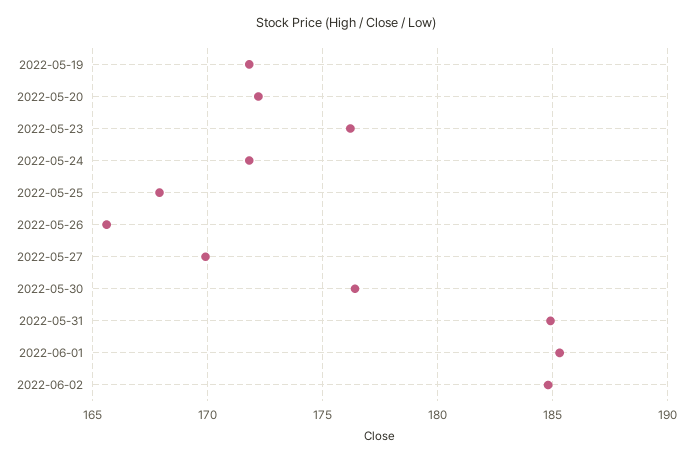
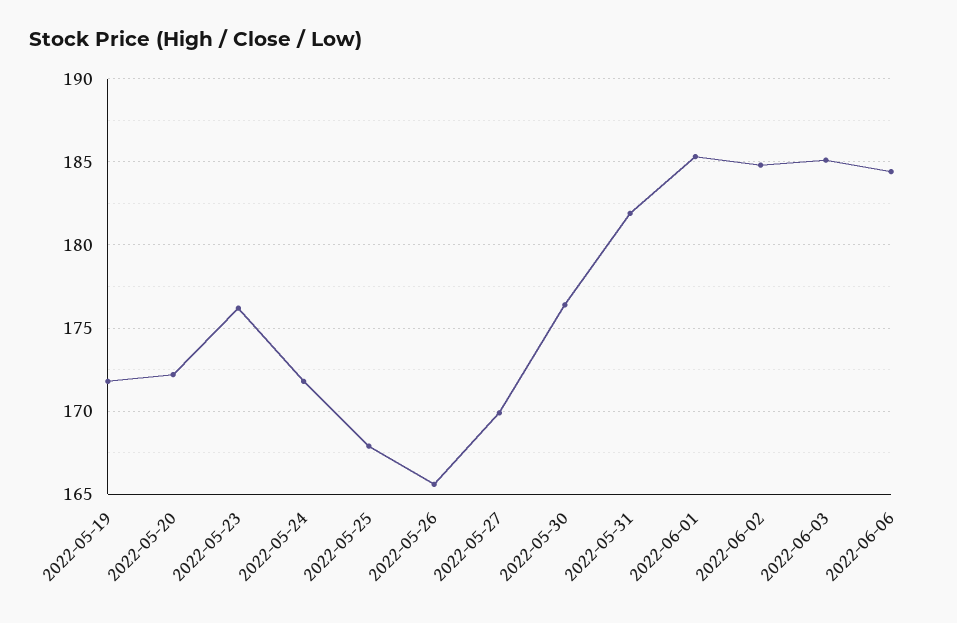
2022-05-31: 185 -> 182
2022-06-03: none -> 185
2022-06-06: none -> 184.5

